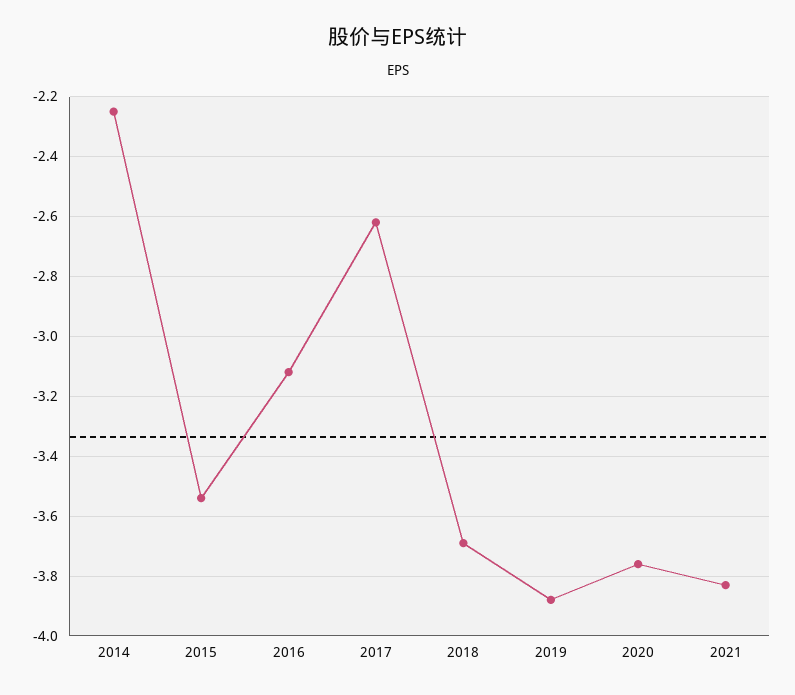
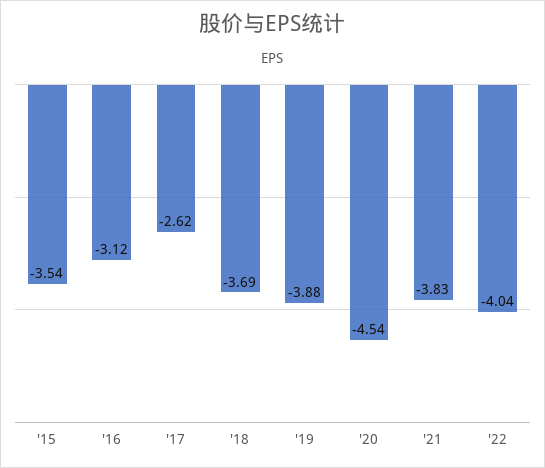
2014: -2.25 -> none
2020: -3.75 -> -4.54
'22: none -> -4.04

